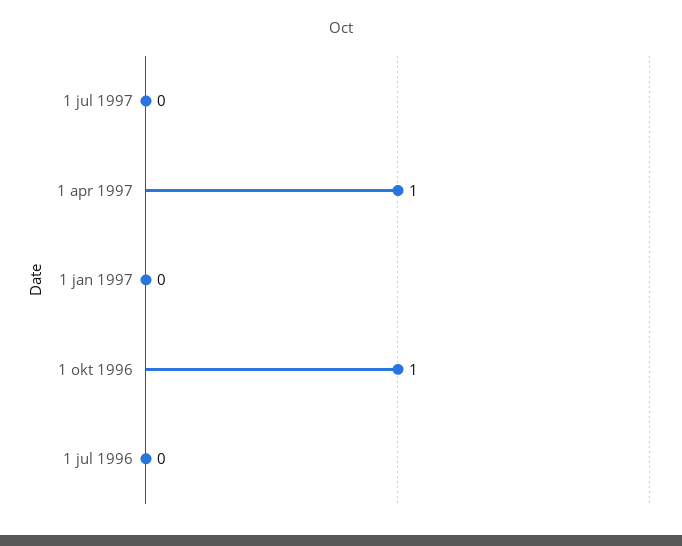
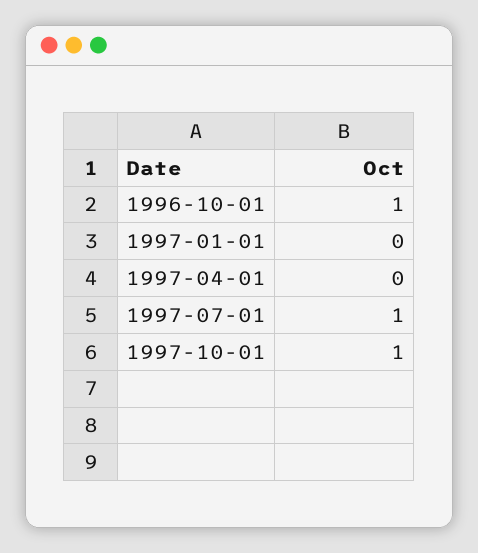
1 jul 1997: 0 -> 1
1 apr 1997: 1 -> 0
1 jul 1996: 0 -> none
1997-10-01: none -> 1

